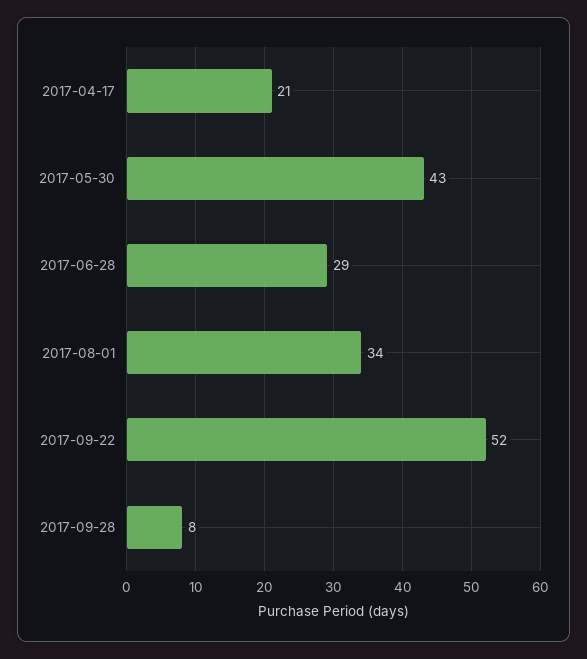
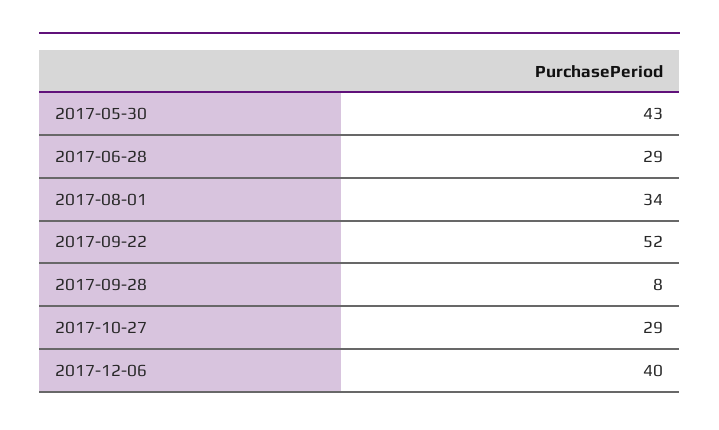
2017-04-17: 21 -> none
2017-10-27: none -> 29
2017-12-06: none -> 40

